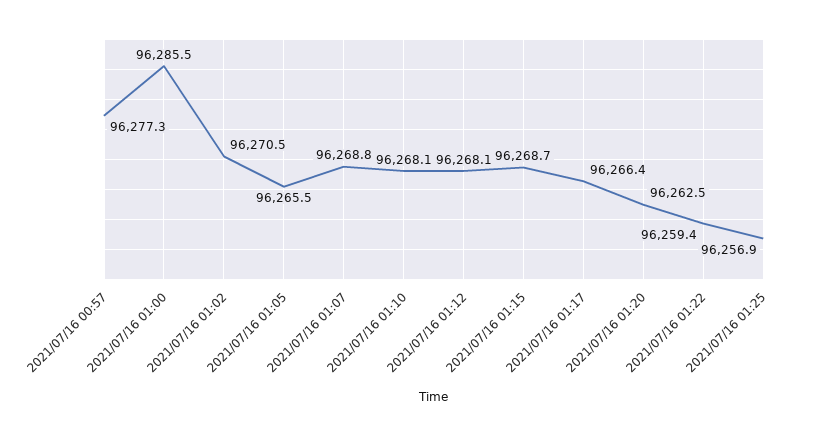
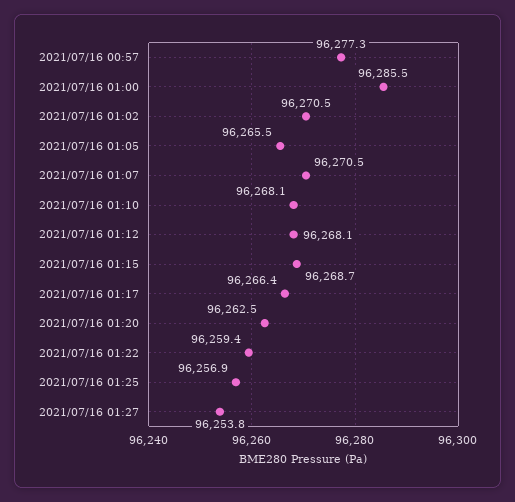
2021/07/16 01:07: 96268.8 -> 96270.5
2021/07/16 01:27: none -> 96253.8

